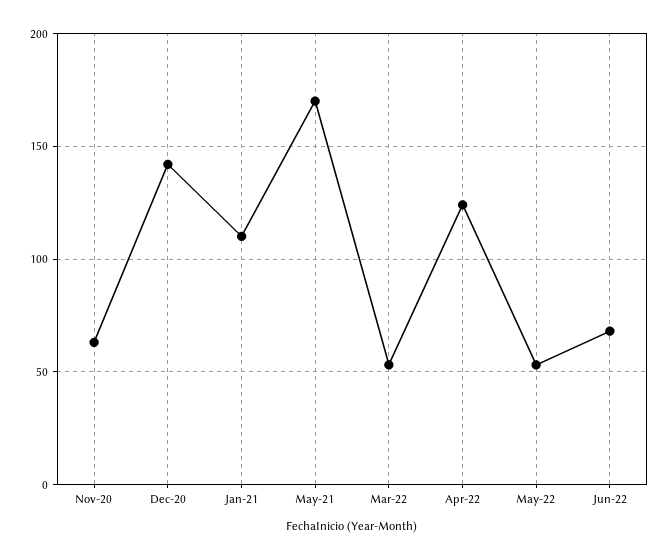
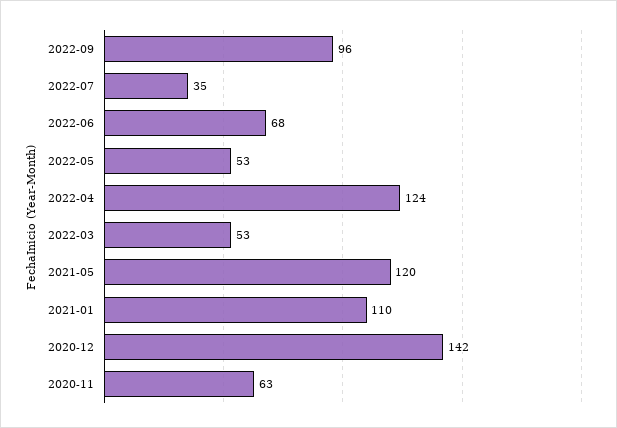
May-21: 170 -> 120
2022-09: none -> 96
2022-07: none -> 35

